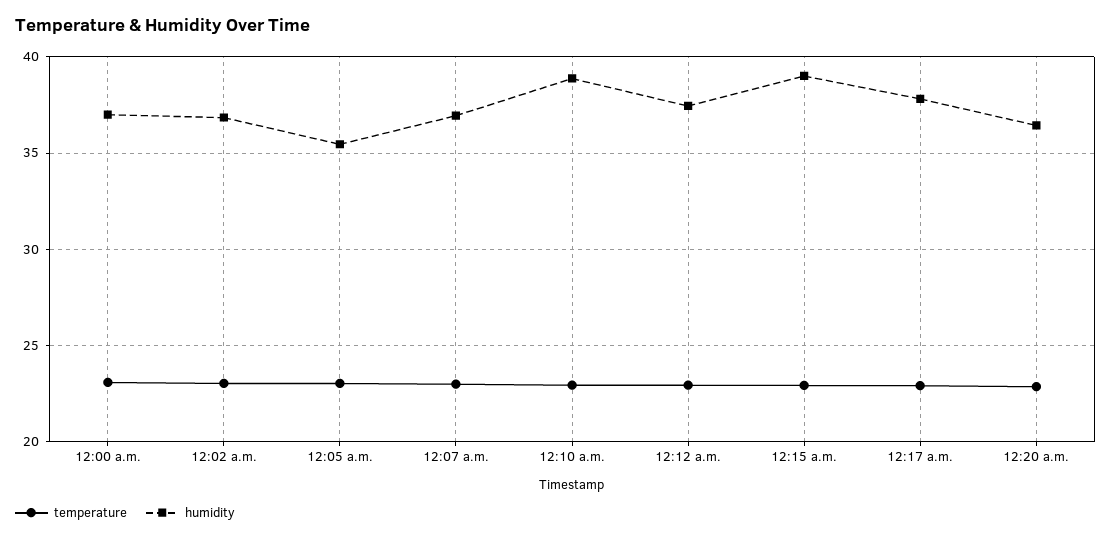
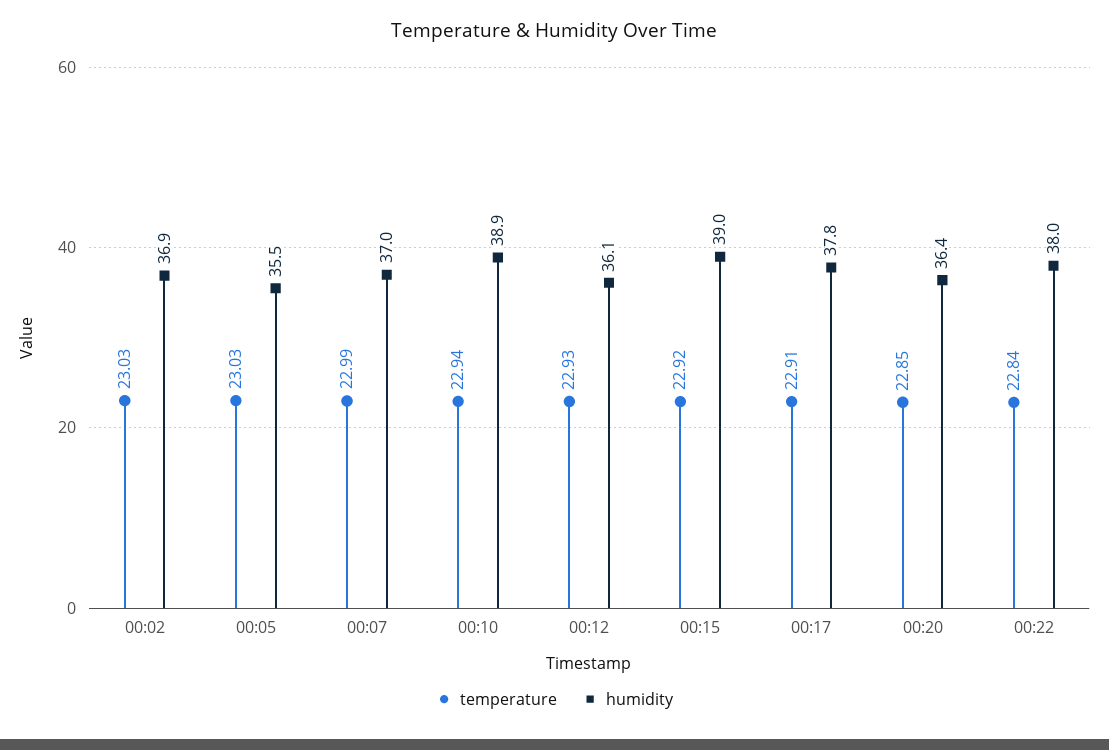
temperature, 12:00 a.m.: 23 -> none
humidity, 12:00 a.m.: 37 -> none
humidity, 12:12 a.m.: 37.5 -> 36.1
temperature, 00:22: none -> 22.84
humidity, 00:22: none -> 38

